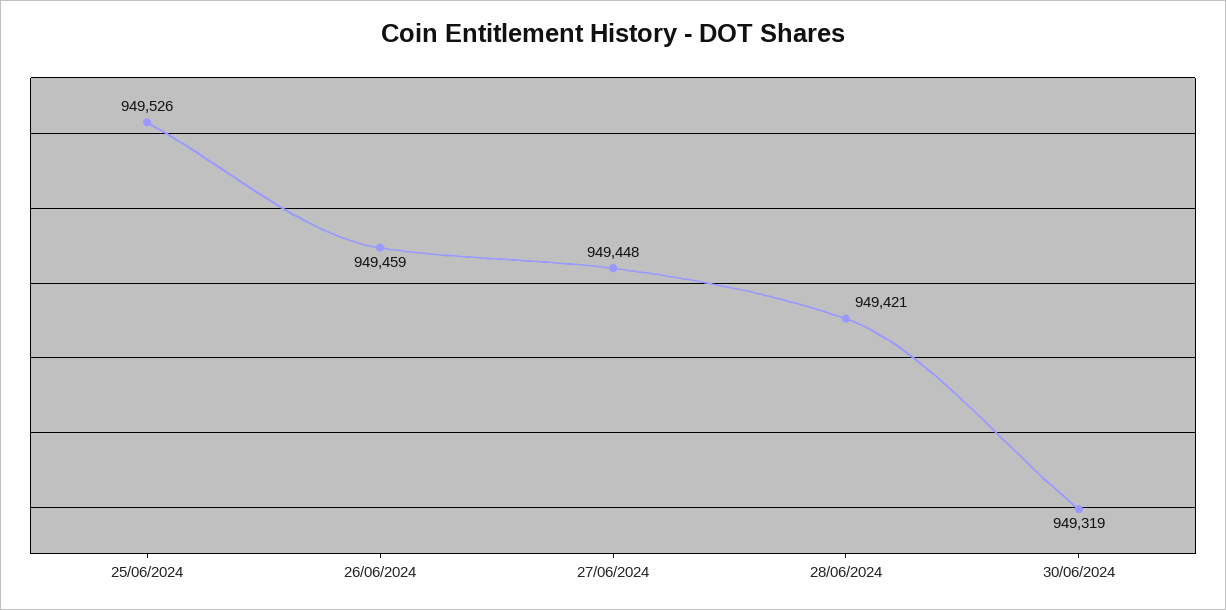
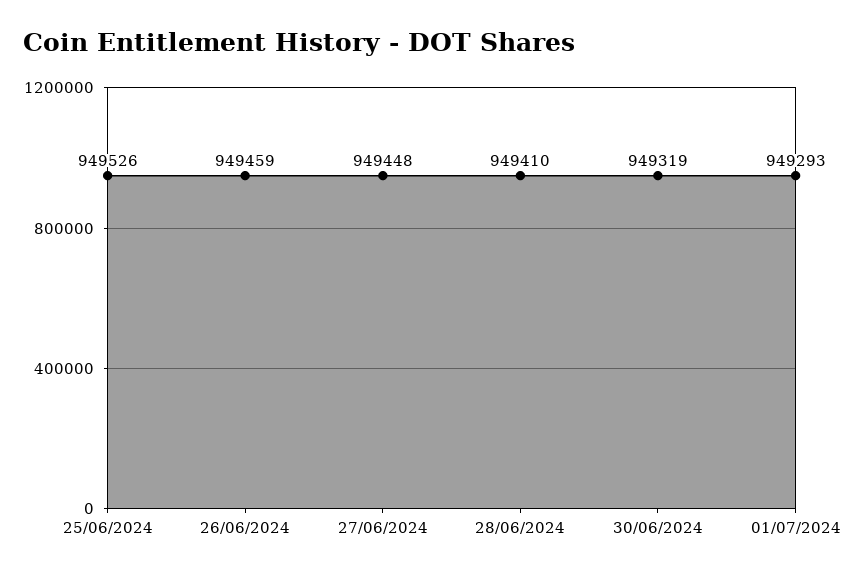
28/06/2024: 949421 -> 949410
01/07/2024: none -> 949293

